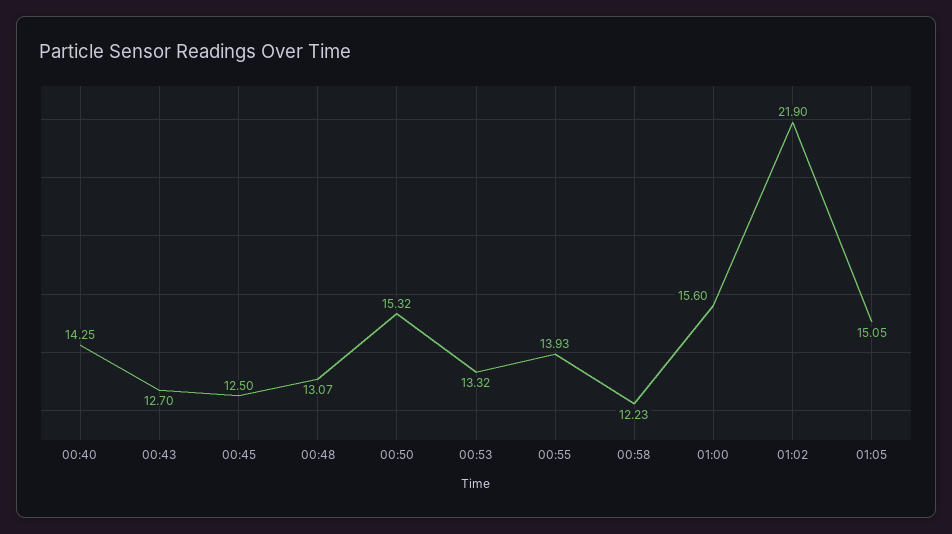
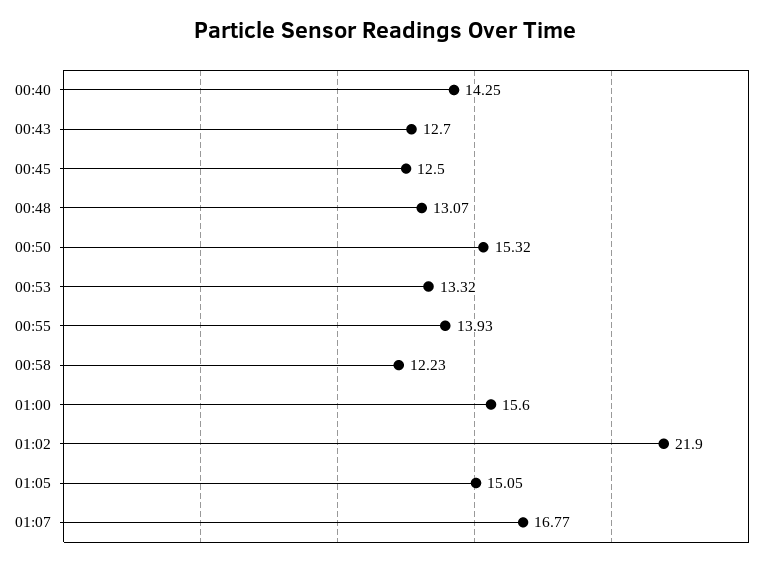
01:07: none -> 16.77

